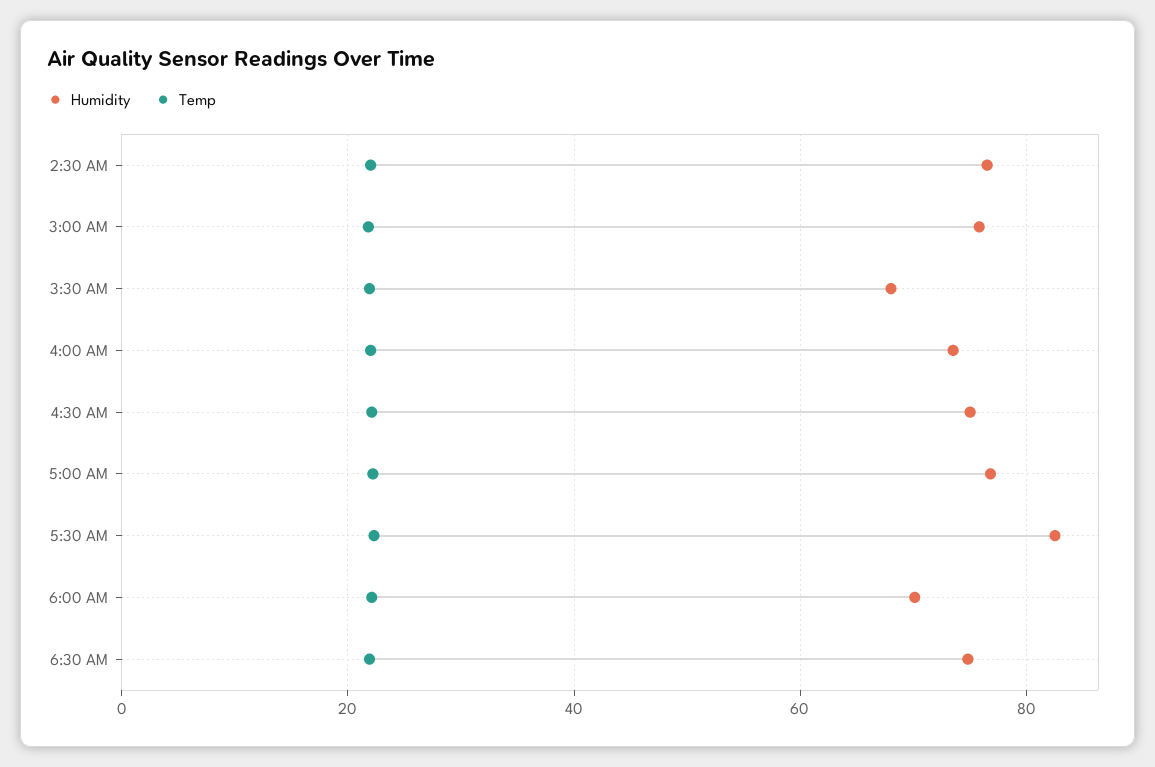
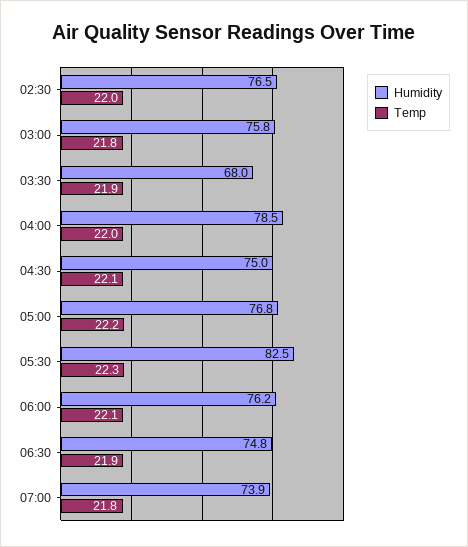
Humidity, 4:00 AM: 74 -> 78.5
Humidity, 6:00 AM: 70 -> 76.2
Humidity, 07:00: none -> 73.9
Temp, 07:00: none -> 21.8

